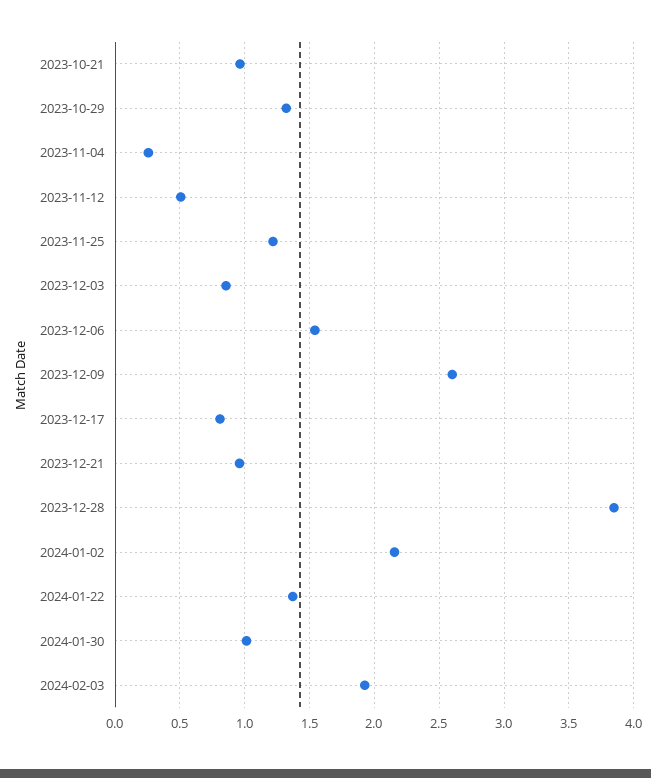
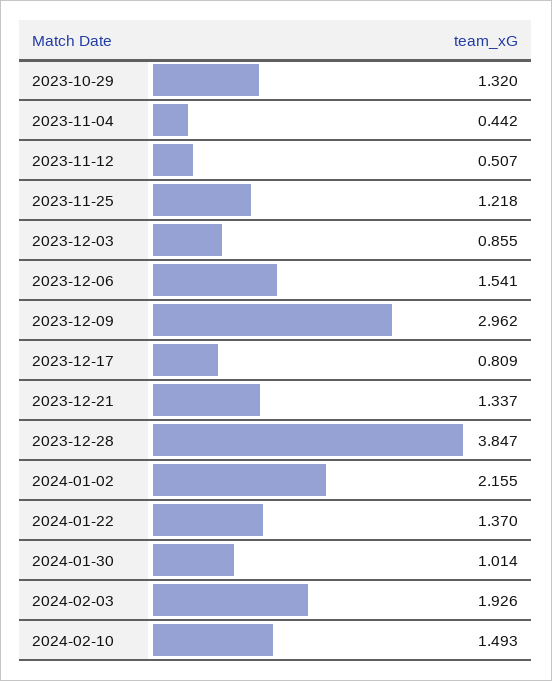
2023-10-21: 0.95 -> none
2023-11-04: 0.25 -> 0.442
2023-12-09: 2.6 -> 2.962
2023-12-21: 0.95 -> 1.337
2024-02-10: none -> 1.493

